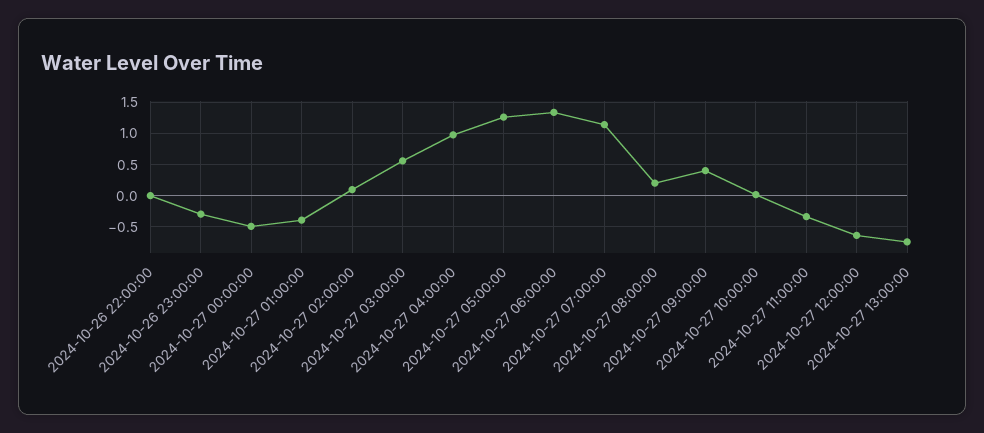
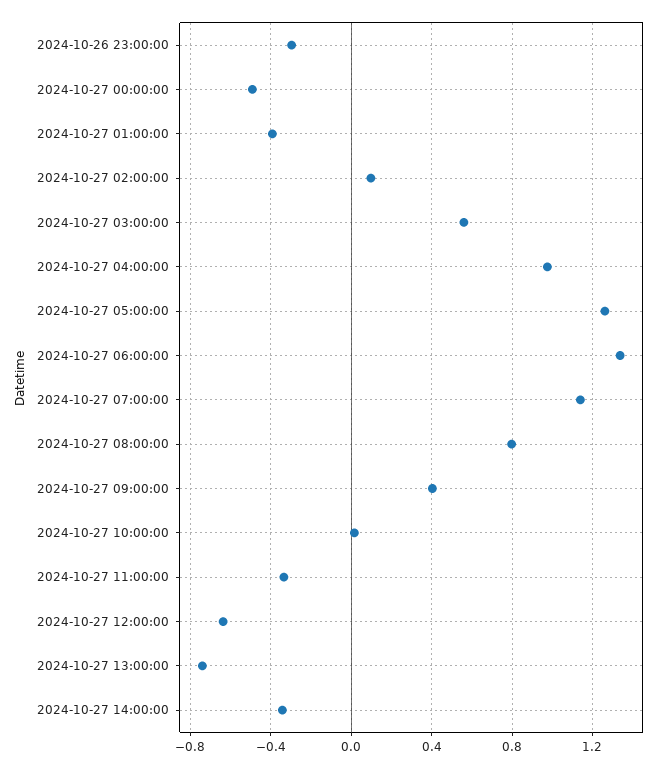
2024-10-26 22:00:00: 0 -> none
2024-10-27 08:00:00: 0.2 -> 0.8
2024-10-27 14:00:00: none -> -0.35

